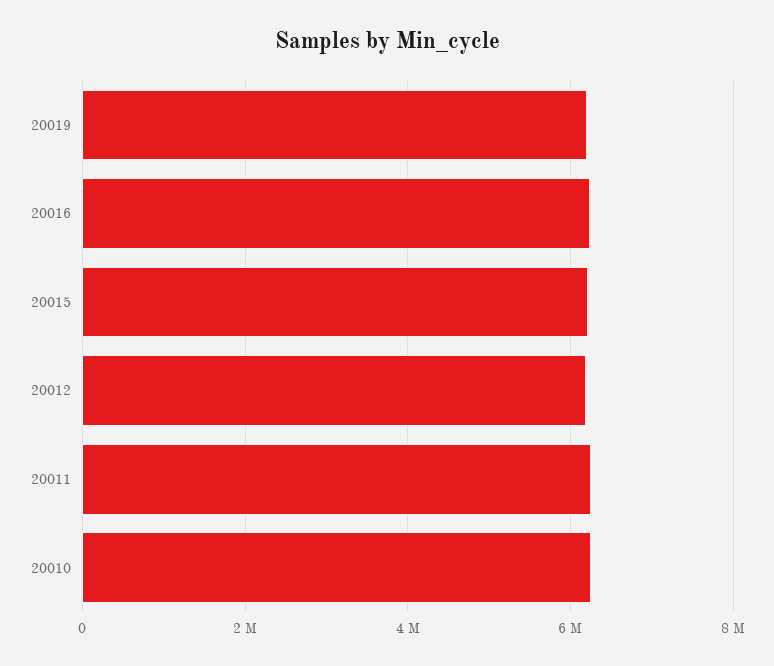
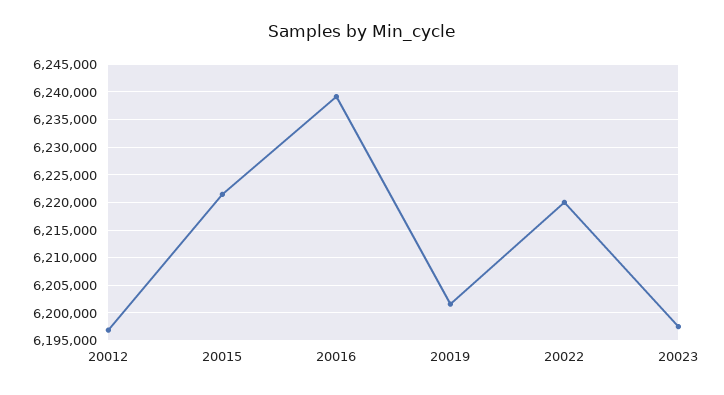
20011: 6200000 -> none
20010: 6200000 -> none
20022: none -> 6220000
20023: none -> 6197500

